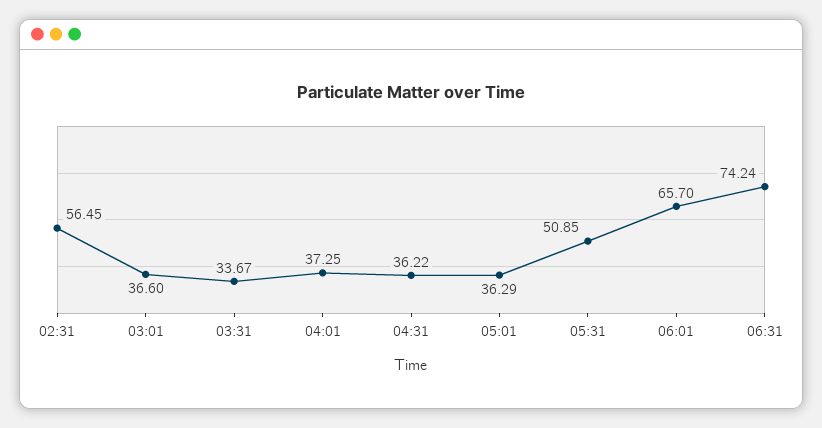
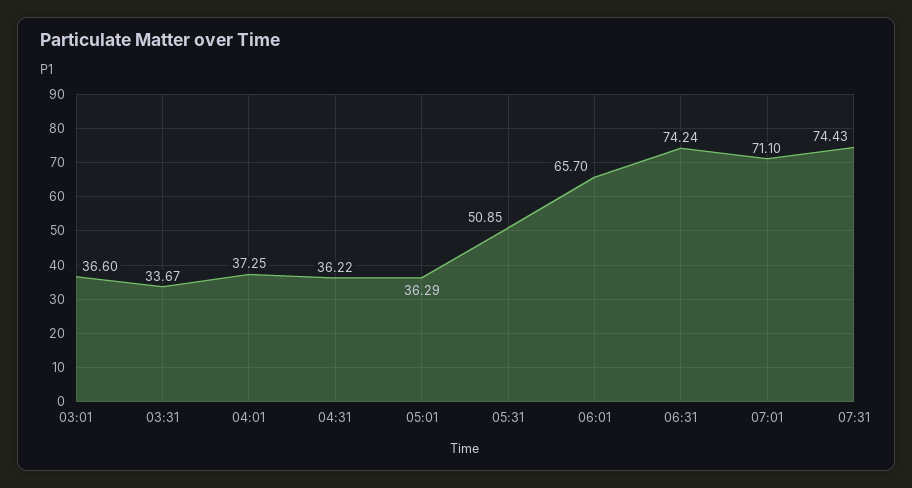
02:31: 56.45 -> none
07:01: none -> 71.1
07:31: none -> 74.43

